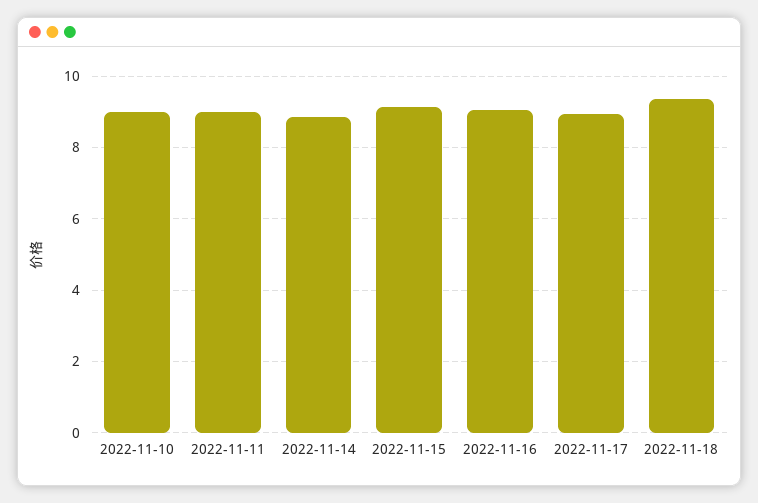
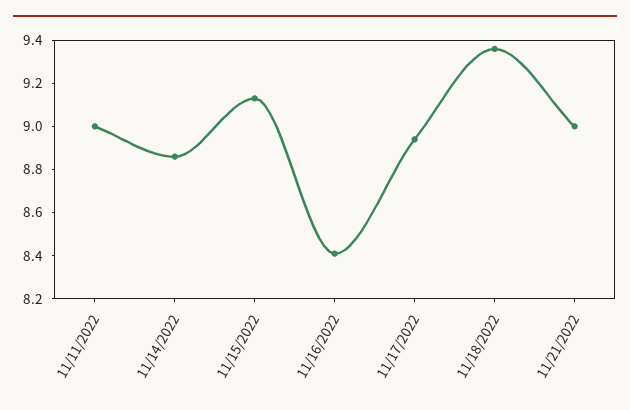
2022-11-10: 9 -> none
2022-11-16: 9 -> 8.4
11/21/2022: none -> 9

